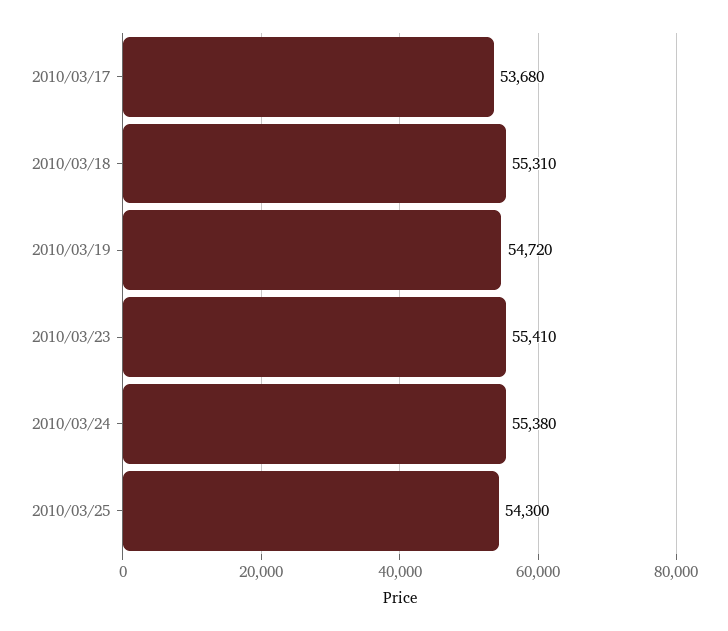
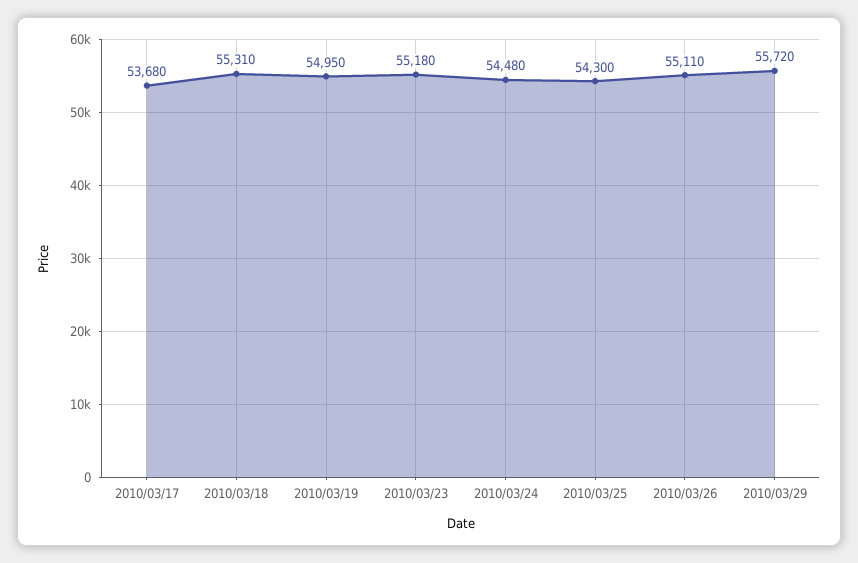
2010/03/19: 54720 -> 54950
2010/03/23: 55410 -> 55180
2010/03/24: 55380 -> 54480
2010/03/26: none -> 55110
2010/03/29: none -> 55720

